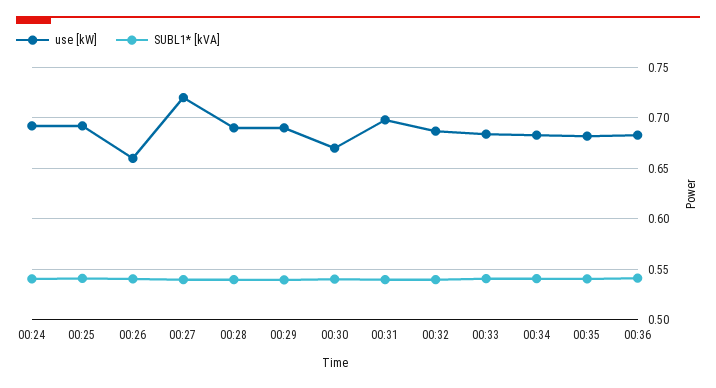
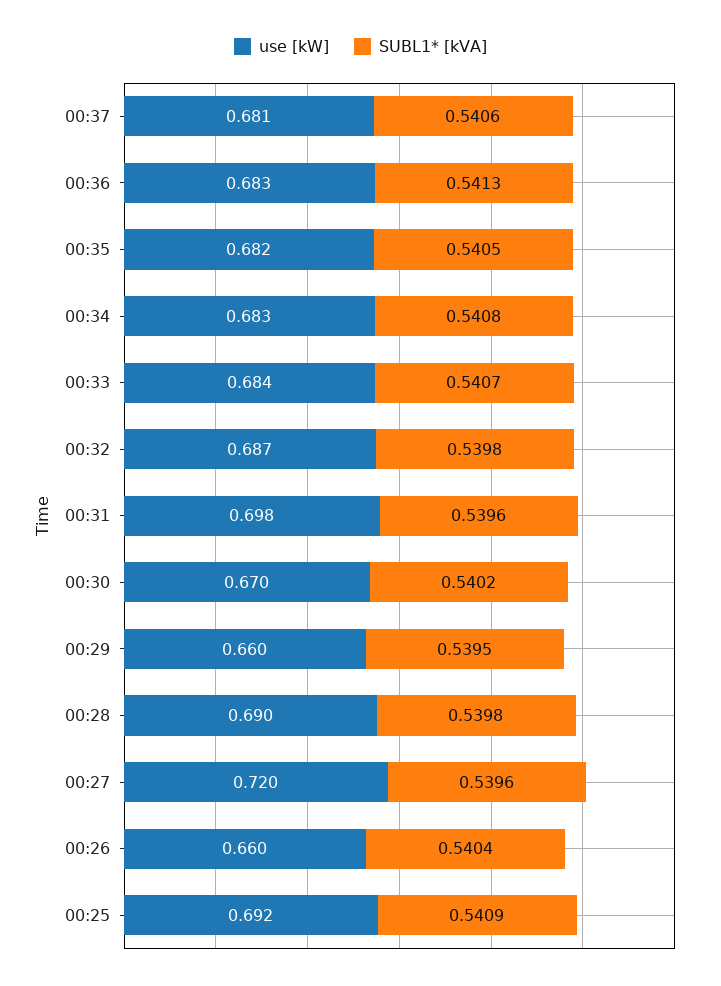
use [kW], 00:24: 0.69 -> none
SUBL1* [kVA], 00:24: 0.54 -> none
use [kW], 00:29: 0.69 -> 0.66
use [kW], 00:37: none -> 0.681
SUBL1* [kVA], 00:37: none -> 0.5406

